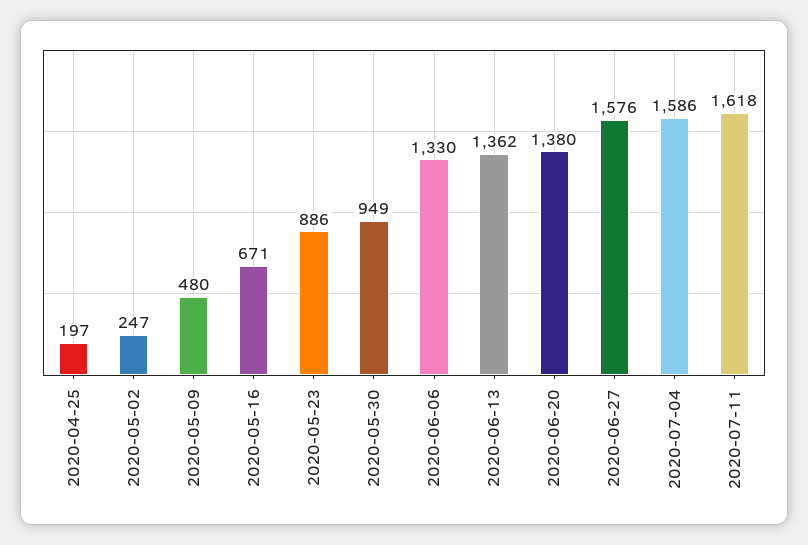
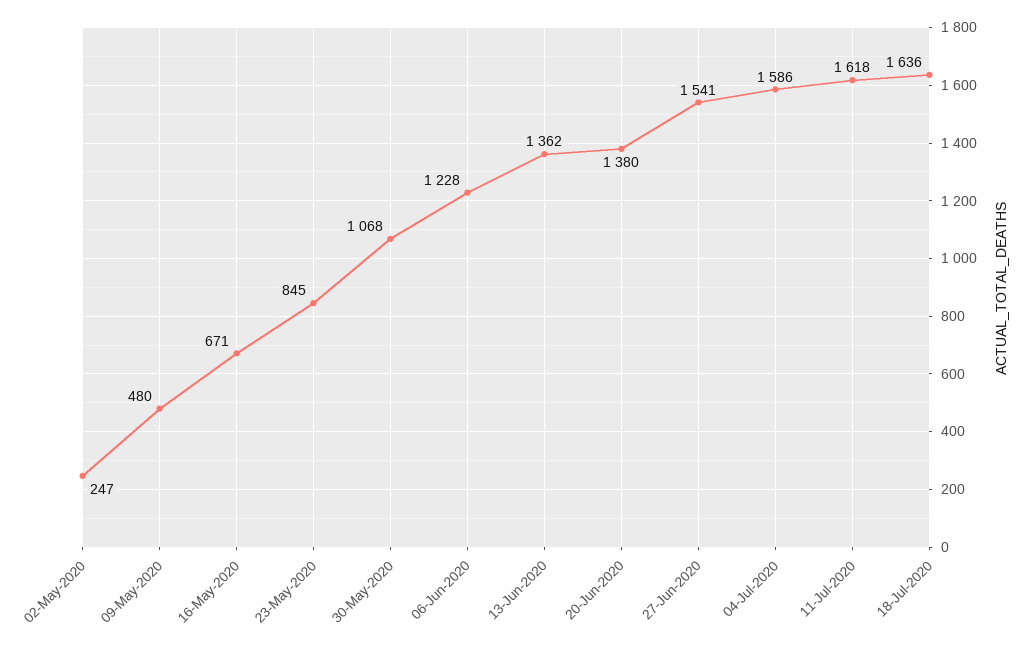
2020-04-25: 197 -> none
2020-05-23: 886 -> 845
2020-05-30: 949 -> 1068
2020-06-06: 1330 -> 1228
2020-06-27: 1576 -> 1541
18-Jul-2020: none -> 1636

